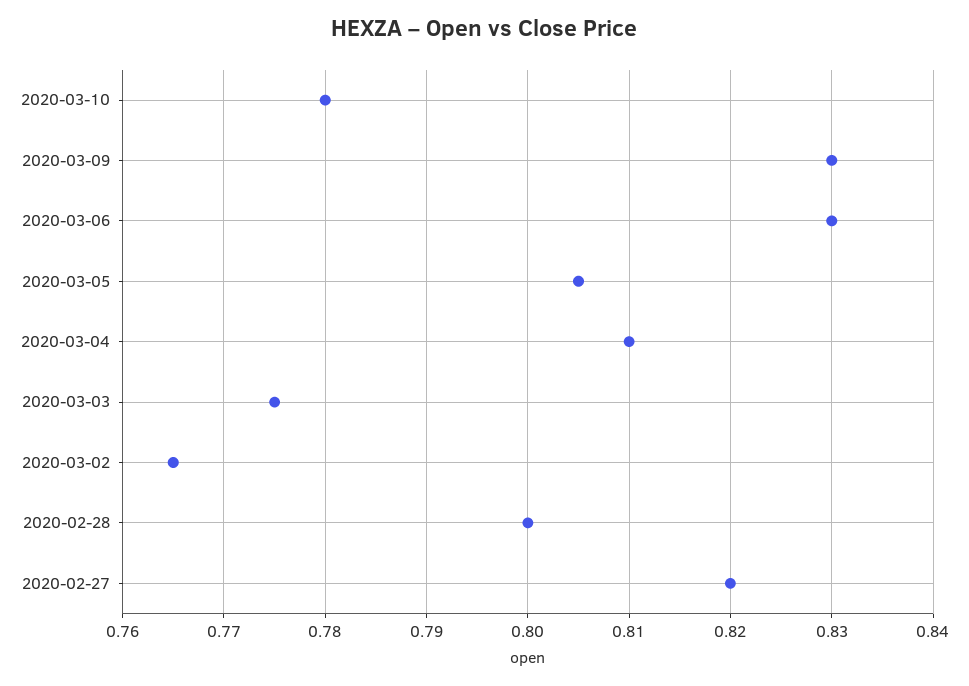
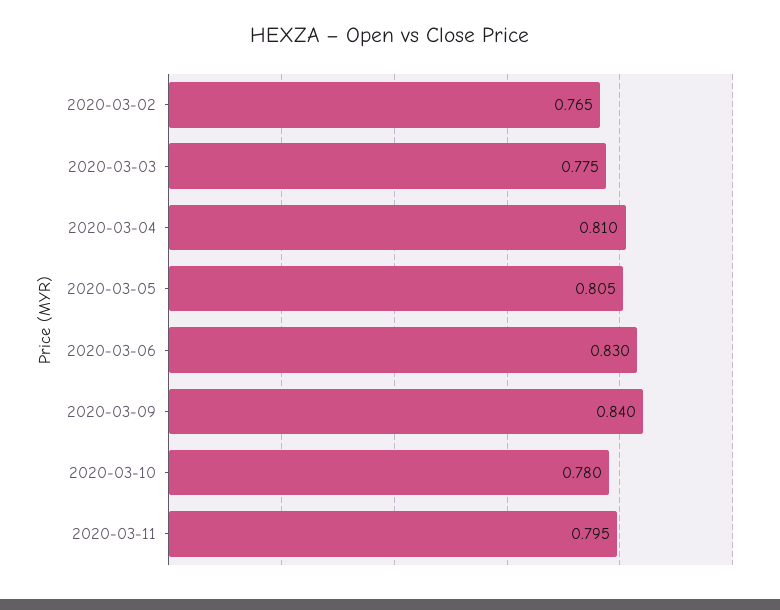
2020-03-09: 0.83 -> 0.84
2020-02-28: 0.8 -> none
2020-02-27: 0.82 -> none
2020-03-11: none -> 0.795

